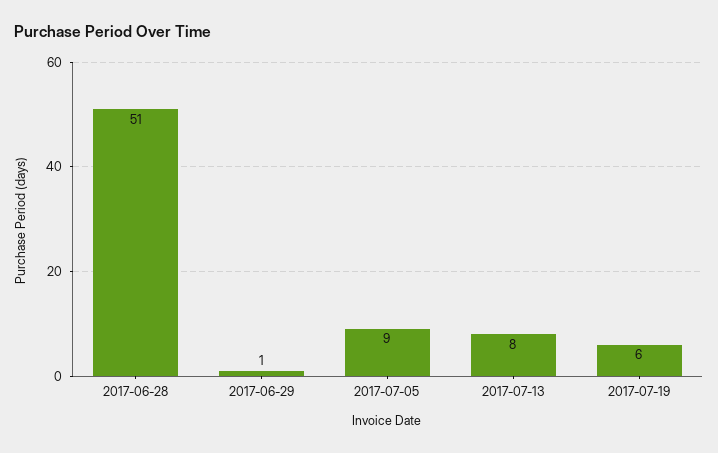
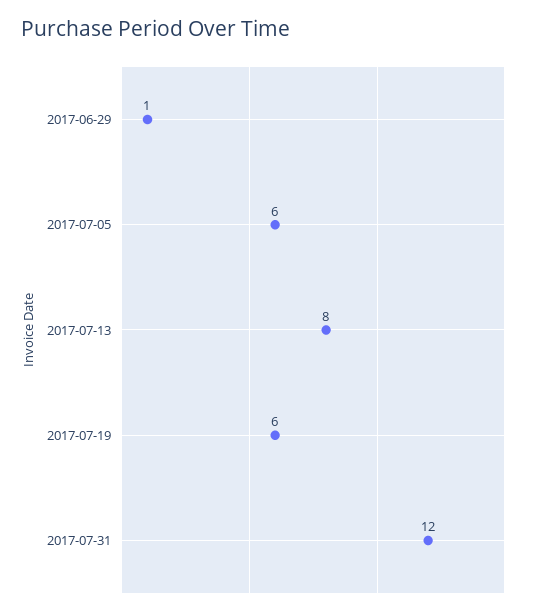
2017-06-28: 51 -> none
2017-07-05: 9 -> 6
2017-07-31: none -> 12

